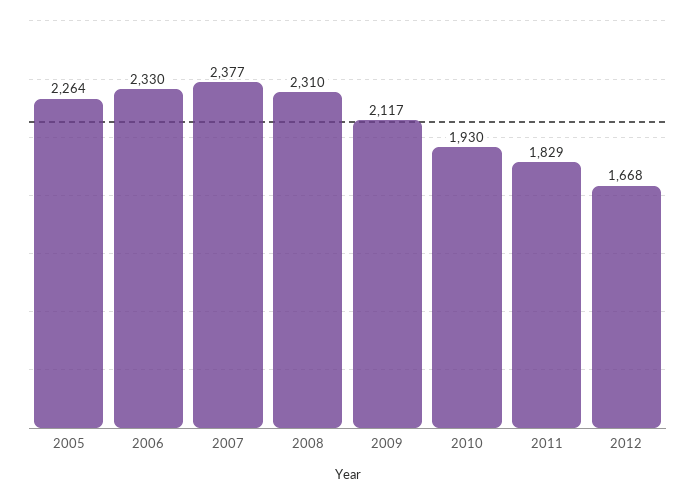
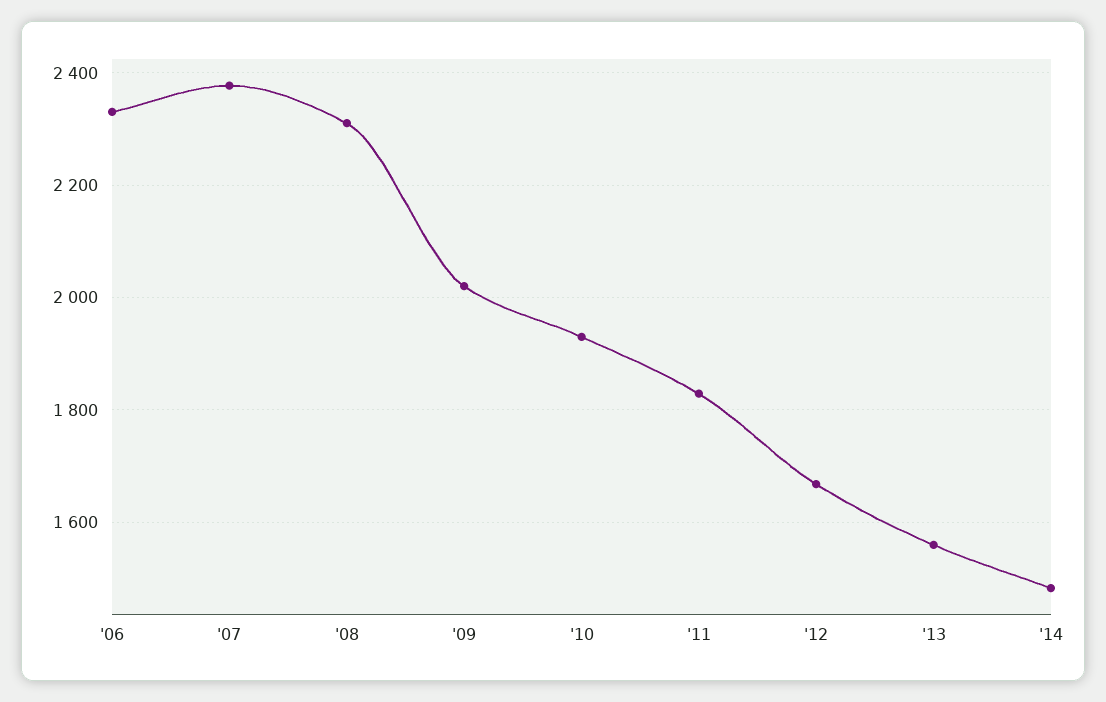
2005: 2264 -> none
2009: 2117 -> 2020
'13: none -> 1560
'14: none -> 1480

